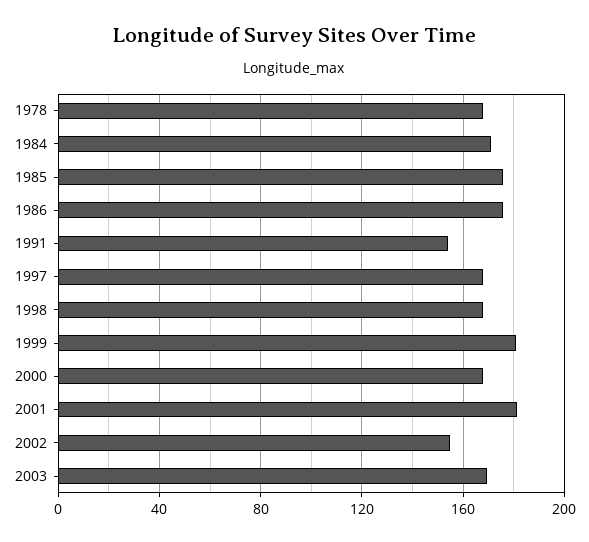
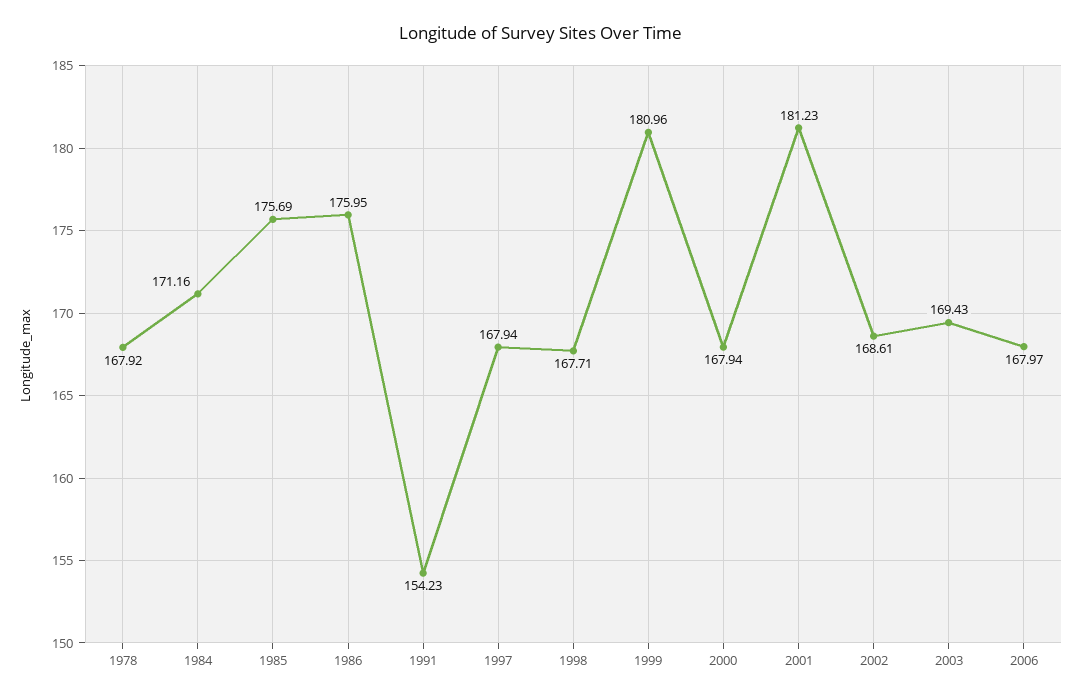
2002: 155 -> 168.61
2006: none -> 167.97

